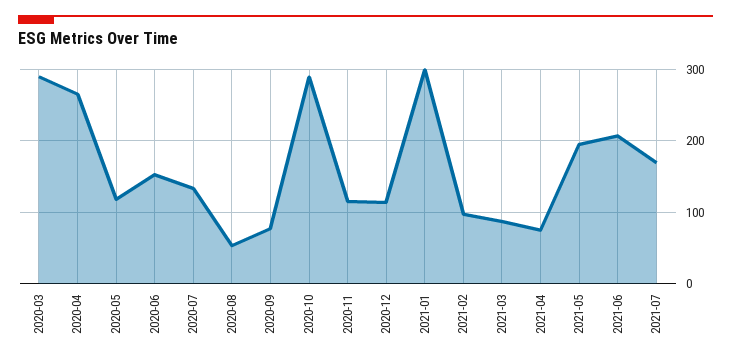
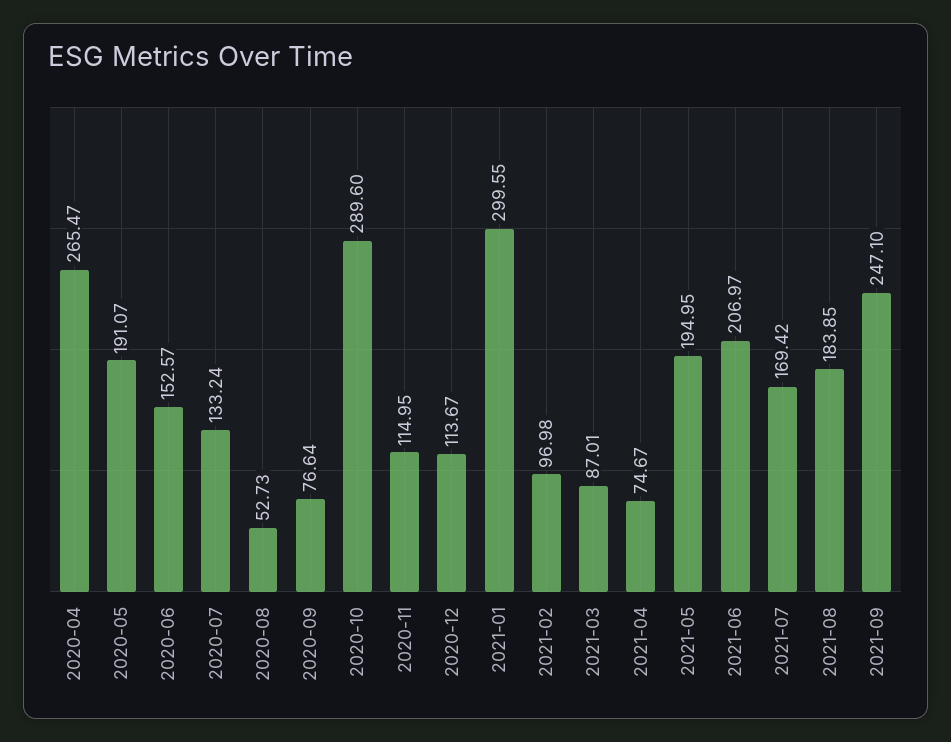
2020-03: 290 -> none
2020-05: 120 -> 191.07
2021-08: none -> 183.85
2021-09: none -> 247.1

